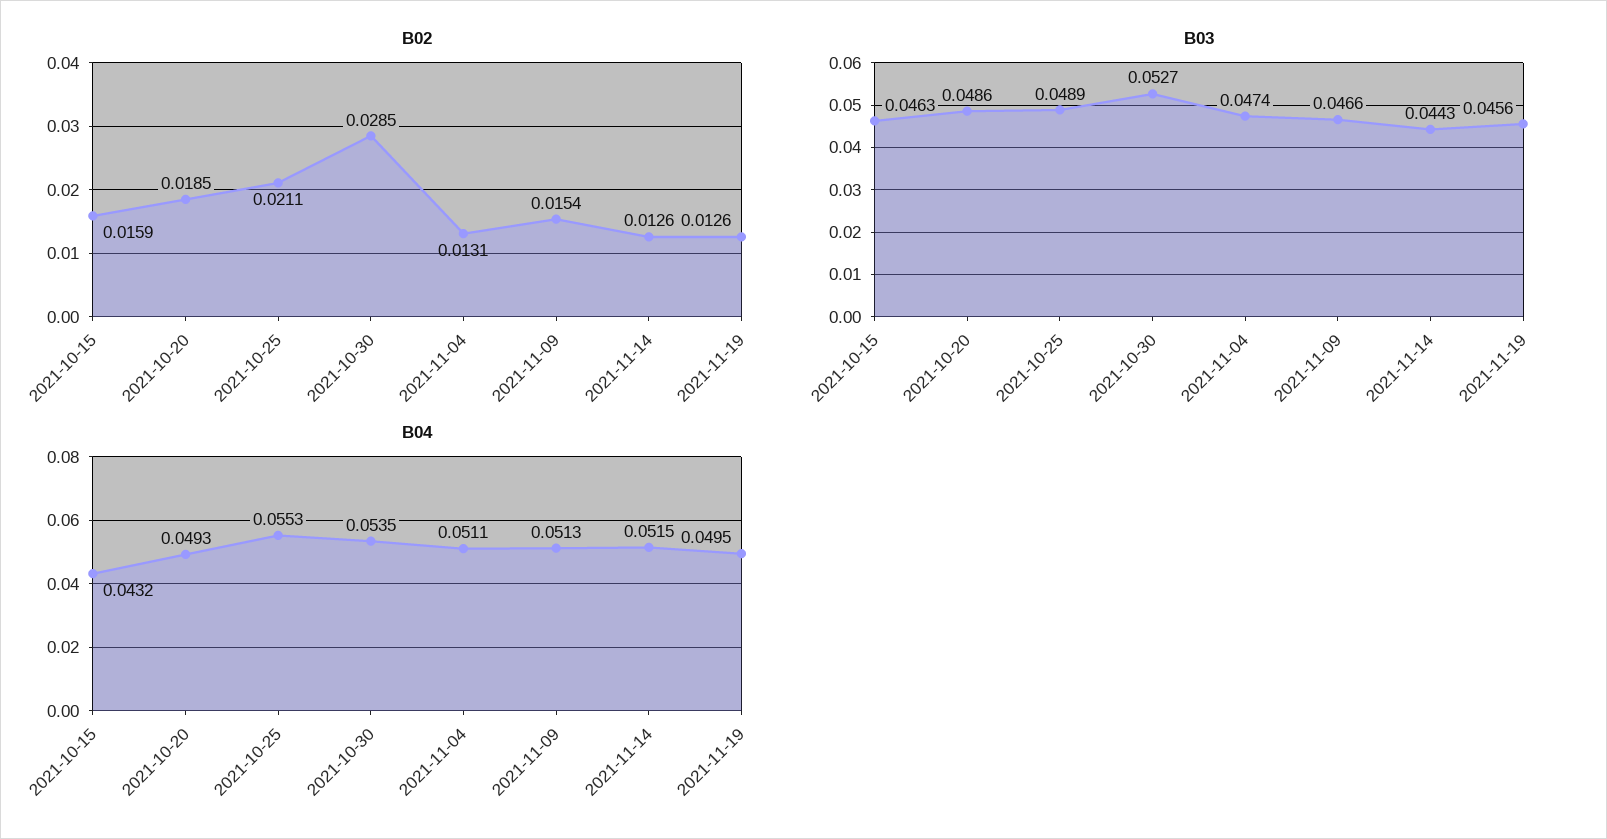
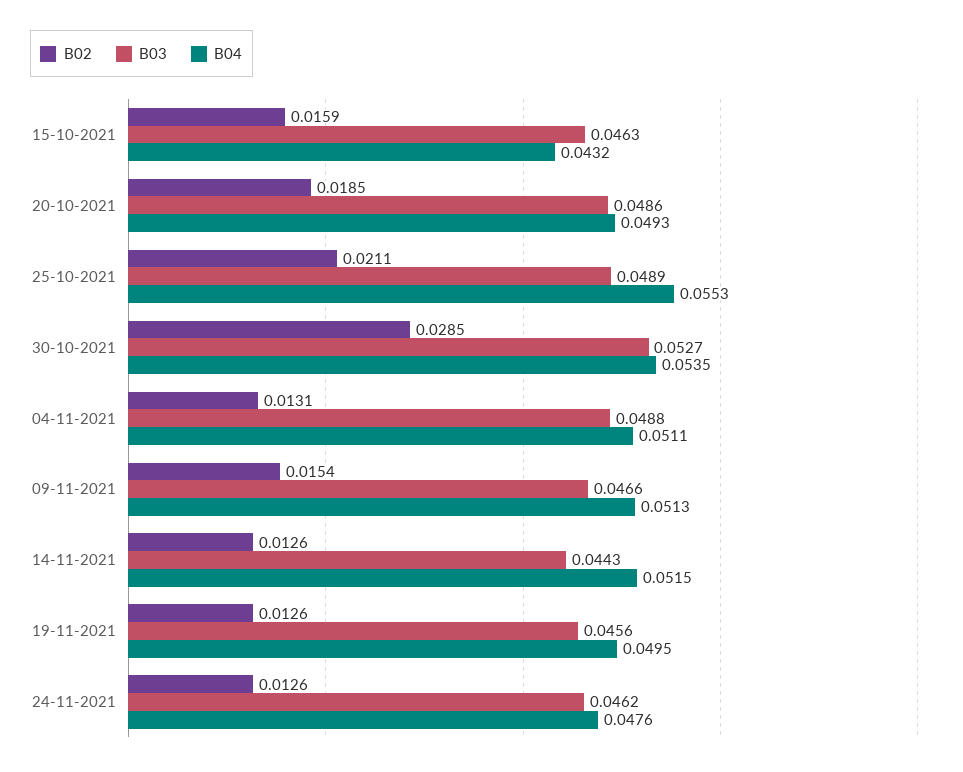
B03, 2021-11-04: 0.0474 -> 0.0488
B02, 24-11-2021: none -> 0.0126
B03, 24-11-2021: none -> 0.0462
B04, 24-11-2021: none -> 0.0476

